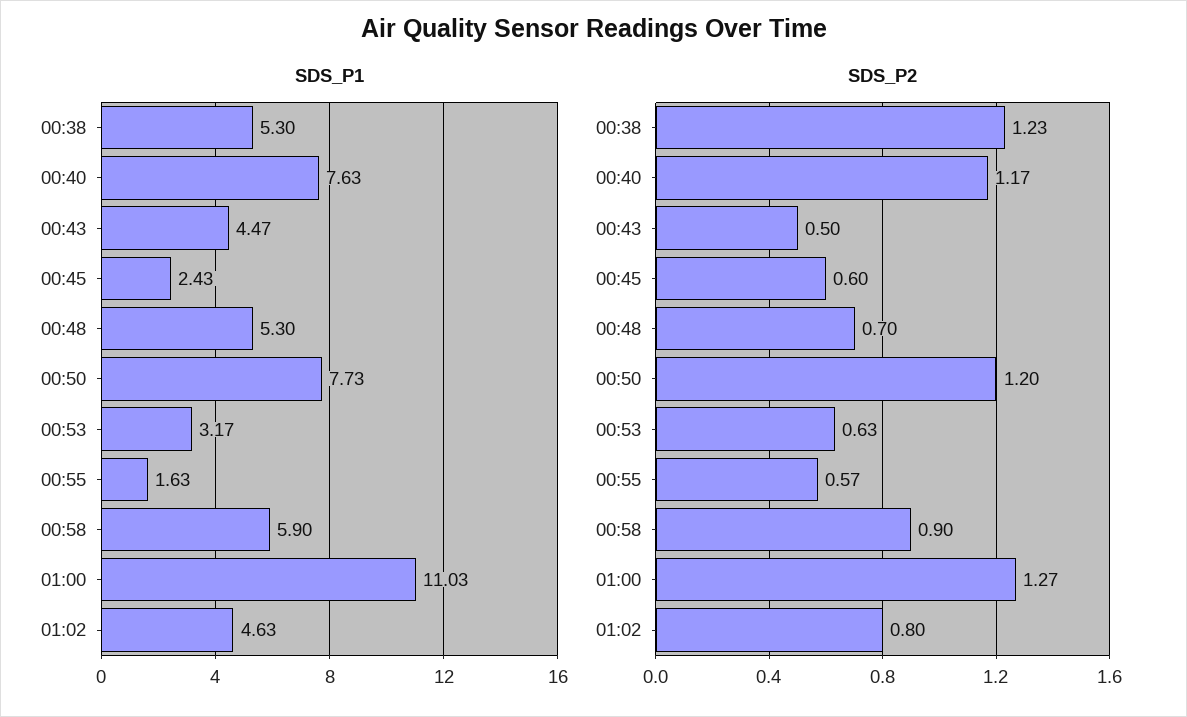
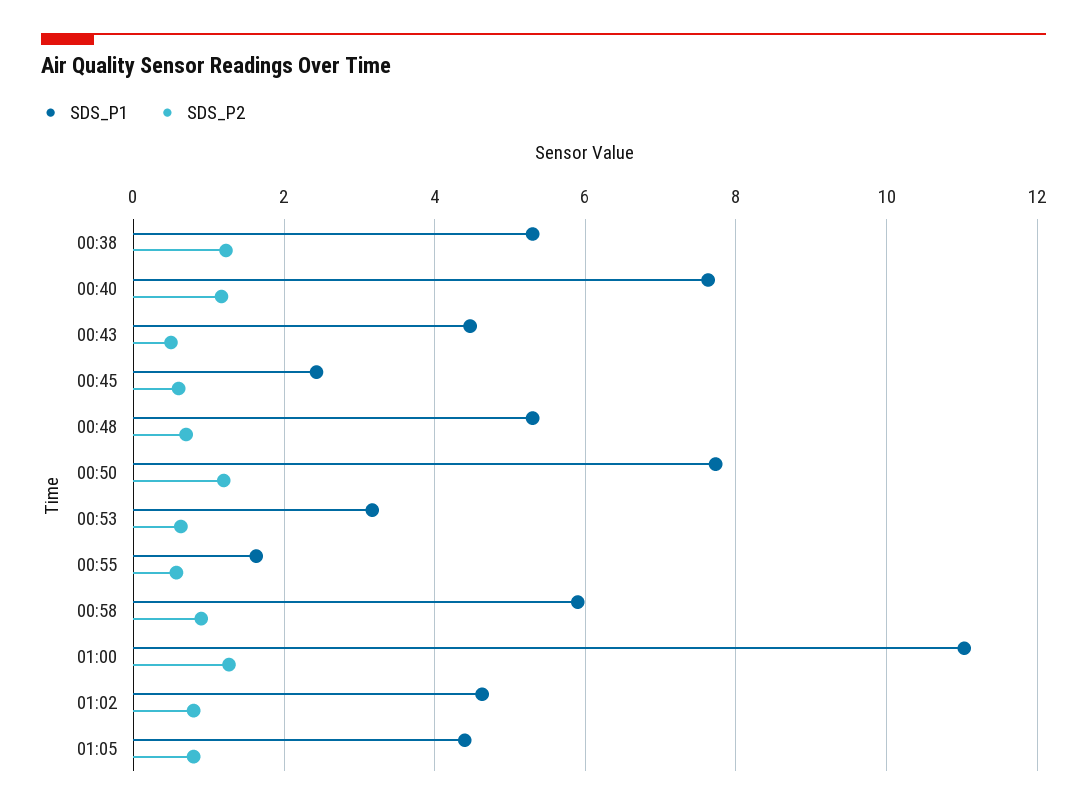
SDS_P1, 01:05: none -> 4.4
SDS_P2, 01:05: none -> 0.8

